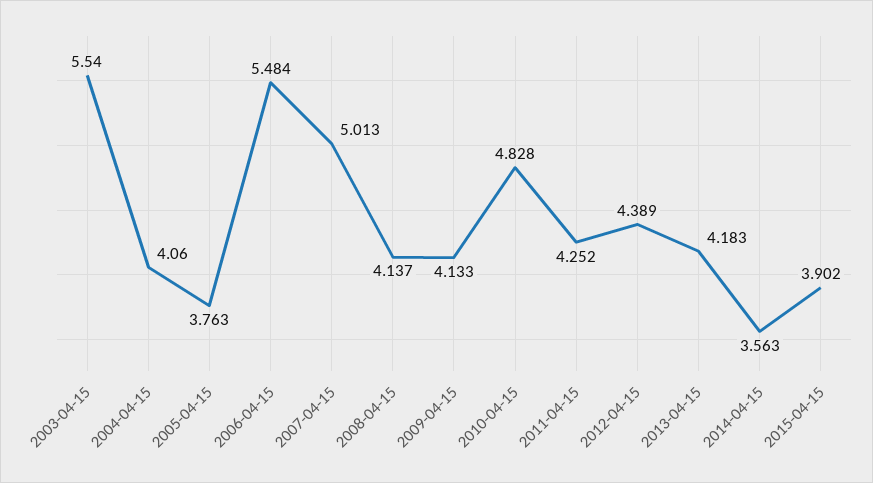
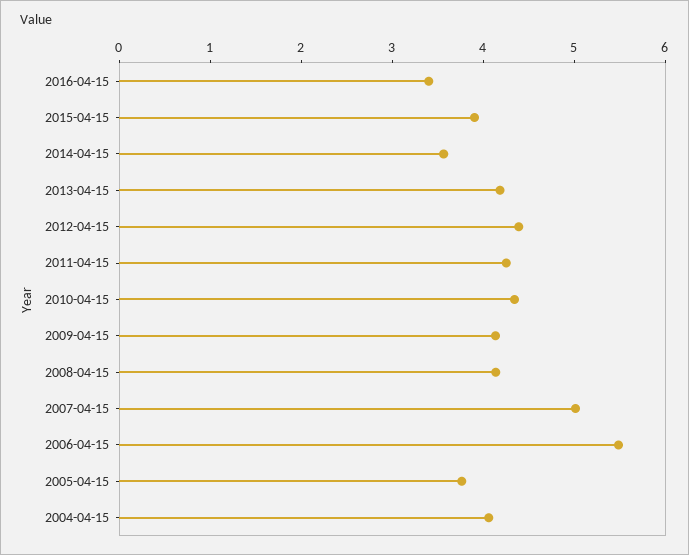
2003-04-15: 5.54 -> none
2010-04-15: 4.828 -> 4.4
2016-04-15: none -> 3.4

